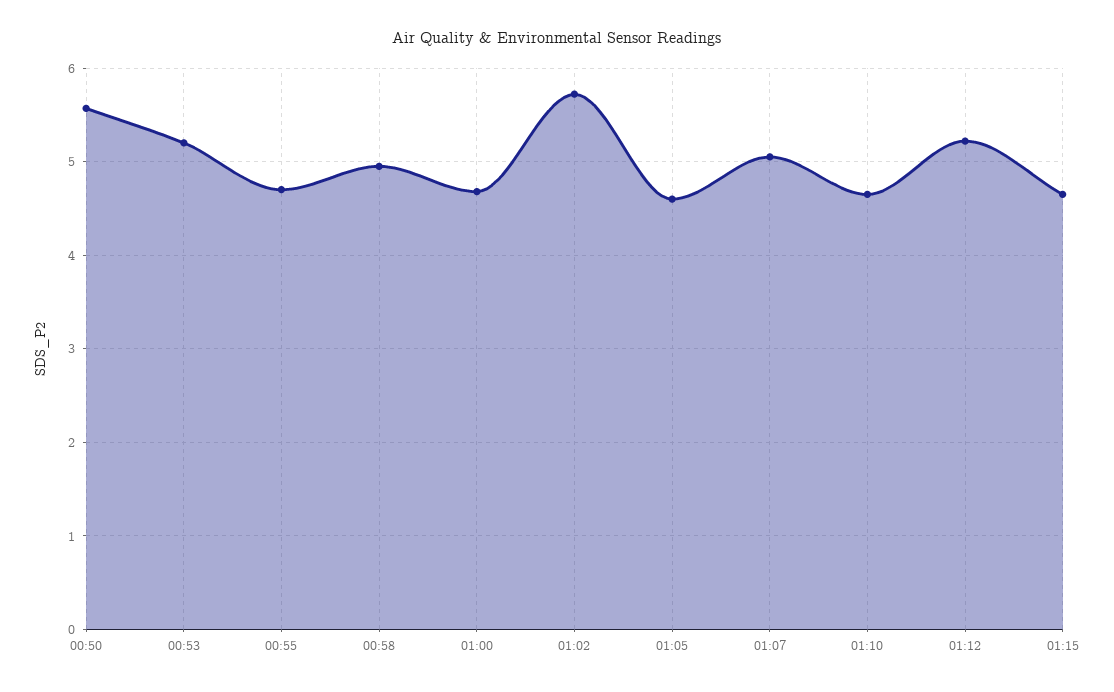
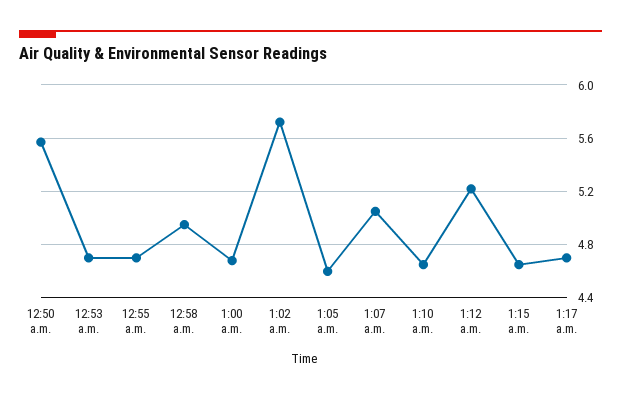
00:53: 5.2 -> 4.7
1:17 a.m.: none -> 4.7

